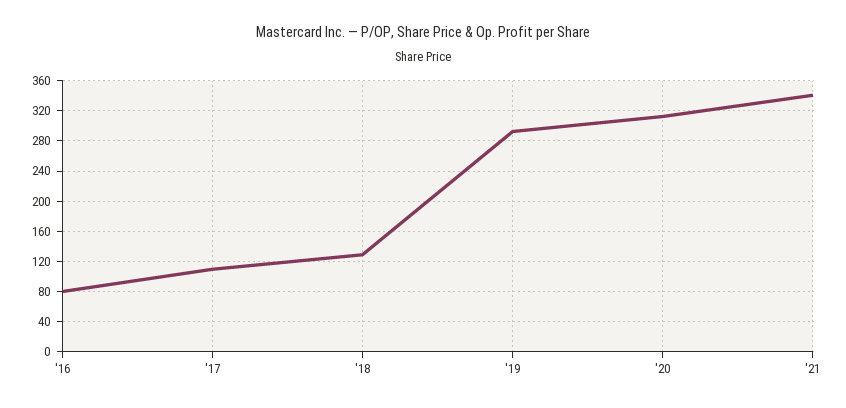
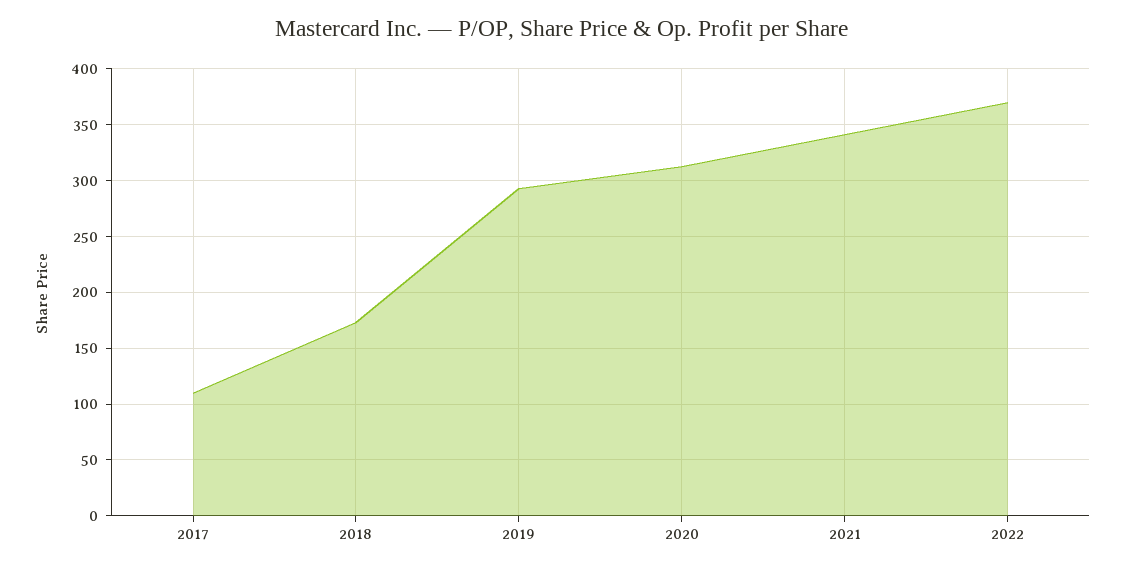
'16: 80 -> none
'18: 130 -> 170
2022: none -> 370

